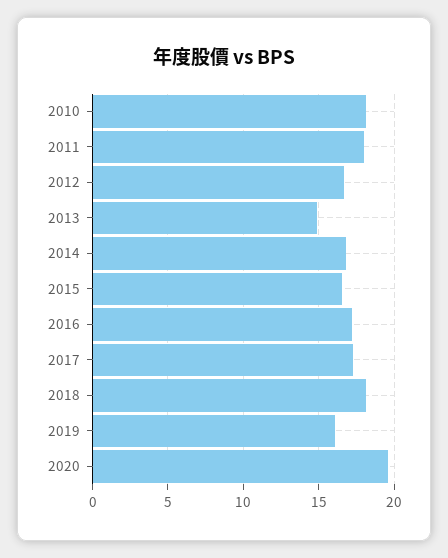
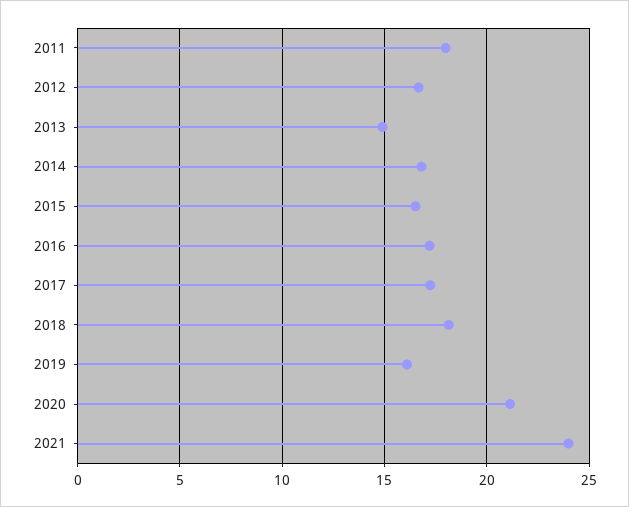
2010: 18 -> none
2020: 19.5 -> 21
2021: none -> 24

